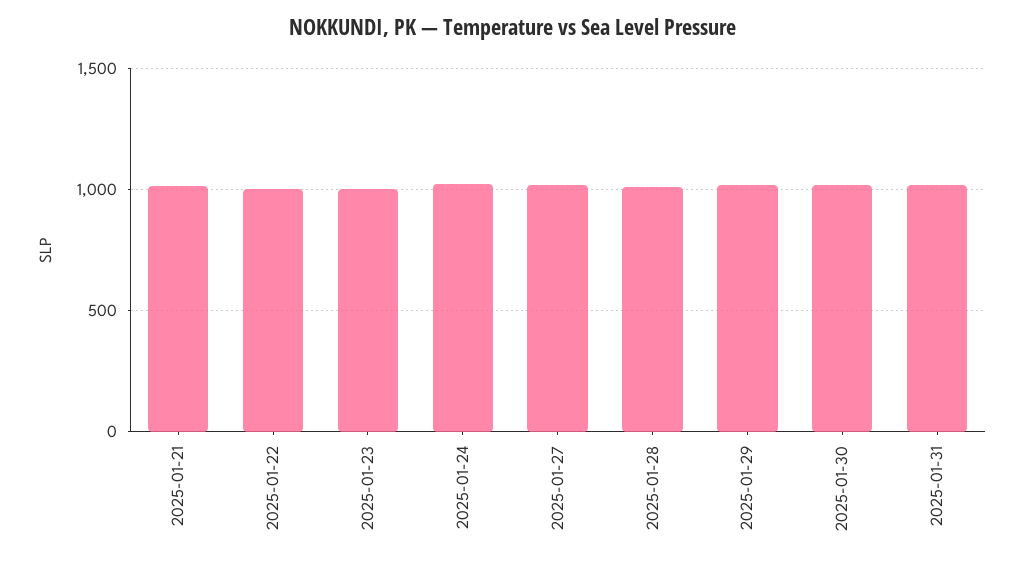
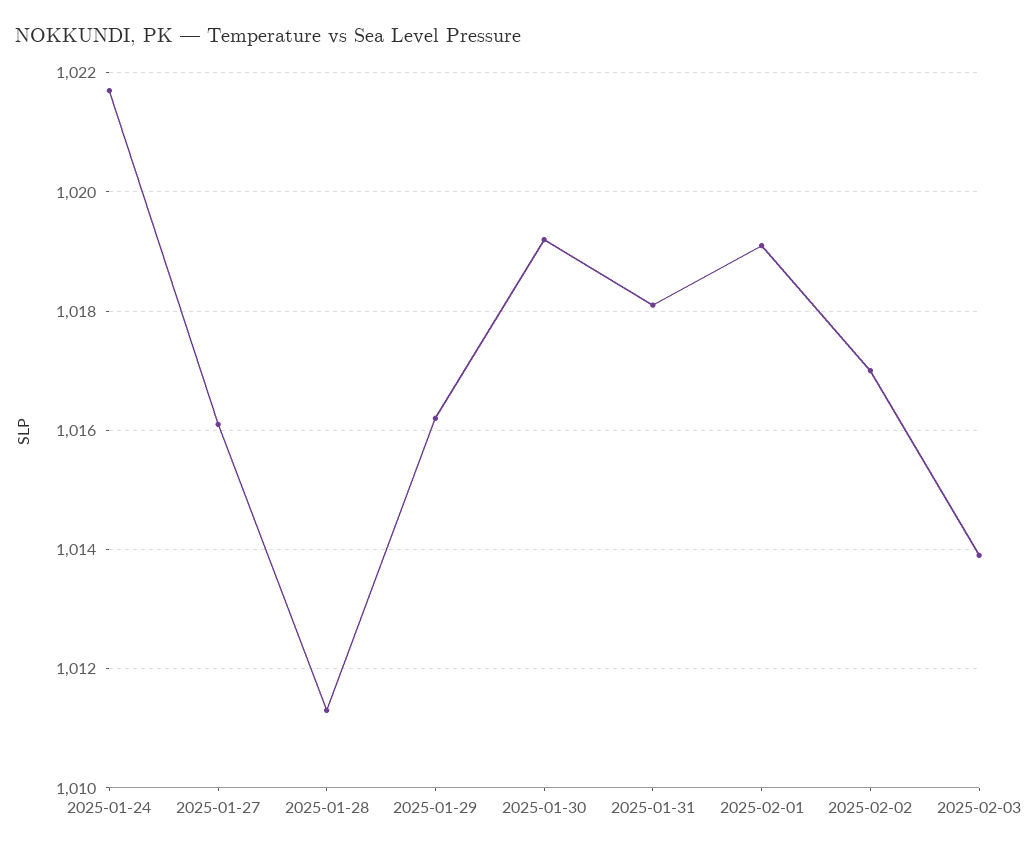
2025-01-21: 1000 -> none
2025-01-22: 1000 -> none
2025-01-23: 1000 -> none
2025-02-01: none -> 1019
2025-02-02: none -> 1017
2025-02-03: none -> 1014

